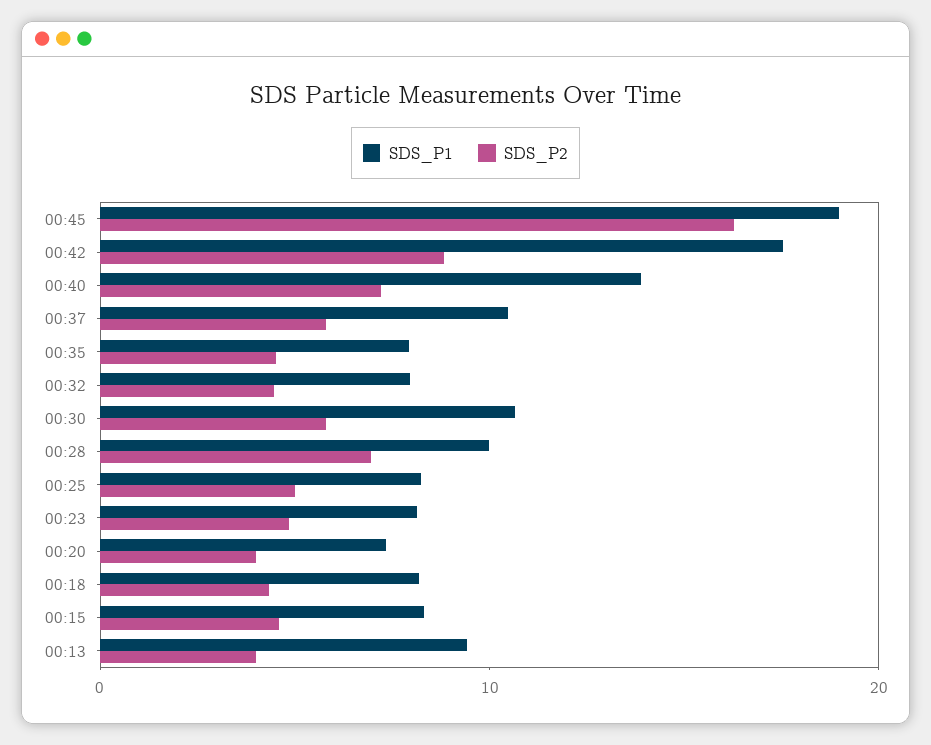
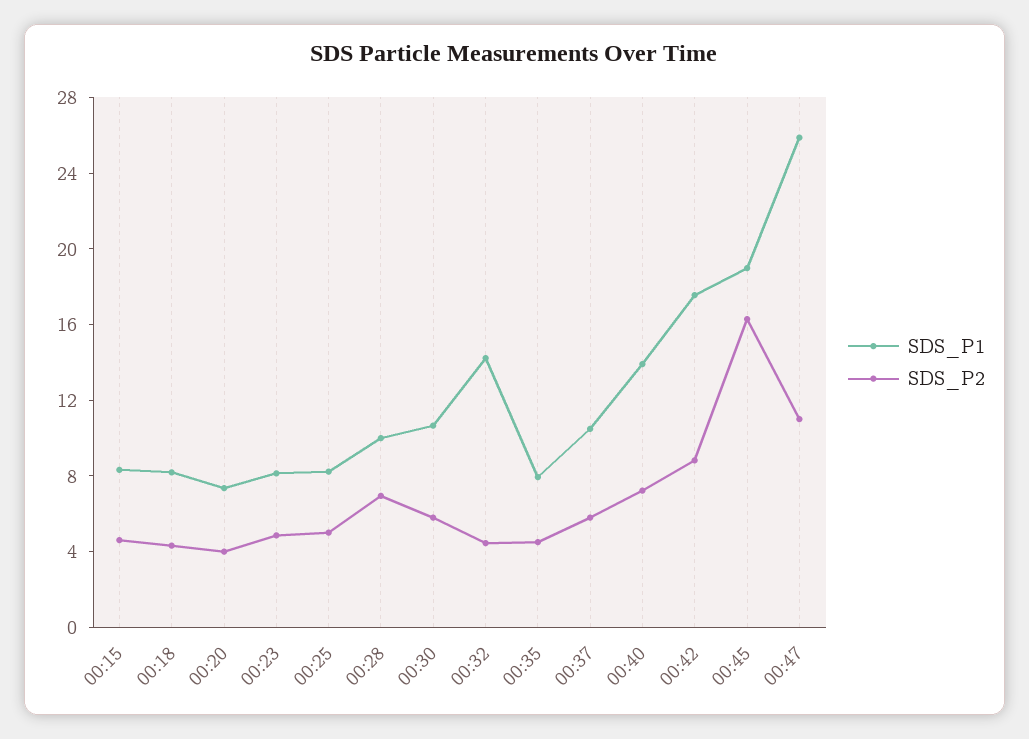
SDS_P1, 00:32: 8 -> 14
SDS_P1, 00:13: 10 -> none
SDS_P2, 00:13: 4 -> none
SDS_P1, 00:47: none -> 26
SDS_P2, 00:47: none -> 11

